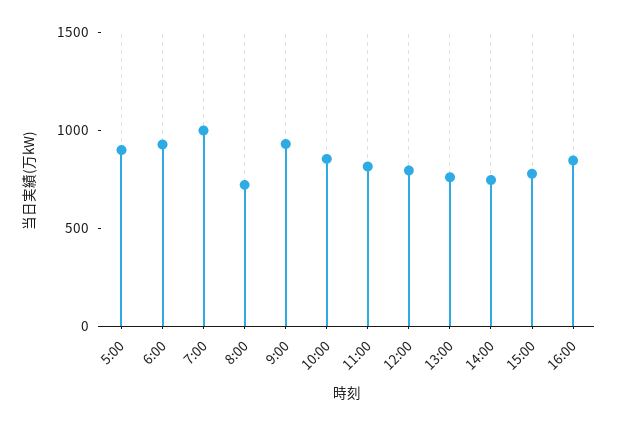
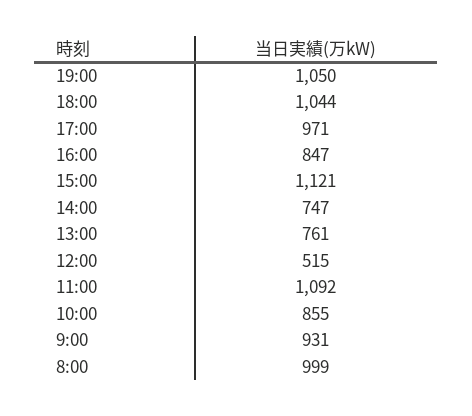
5:00: 900 -> none
6:00: 900 -> none
7:00: 1000 -> none
8:00: 700 -> 999
11:00: 800 -> 1092
12:00: 800 -> 515
15:00: 800 -> 1121
19:00: none -> 1050
18:00: none -> 1044
17:00: none -> 971

